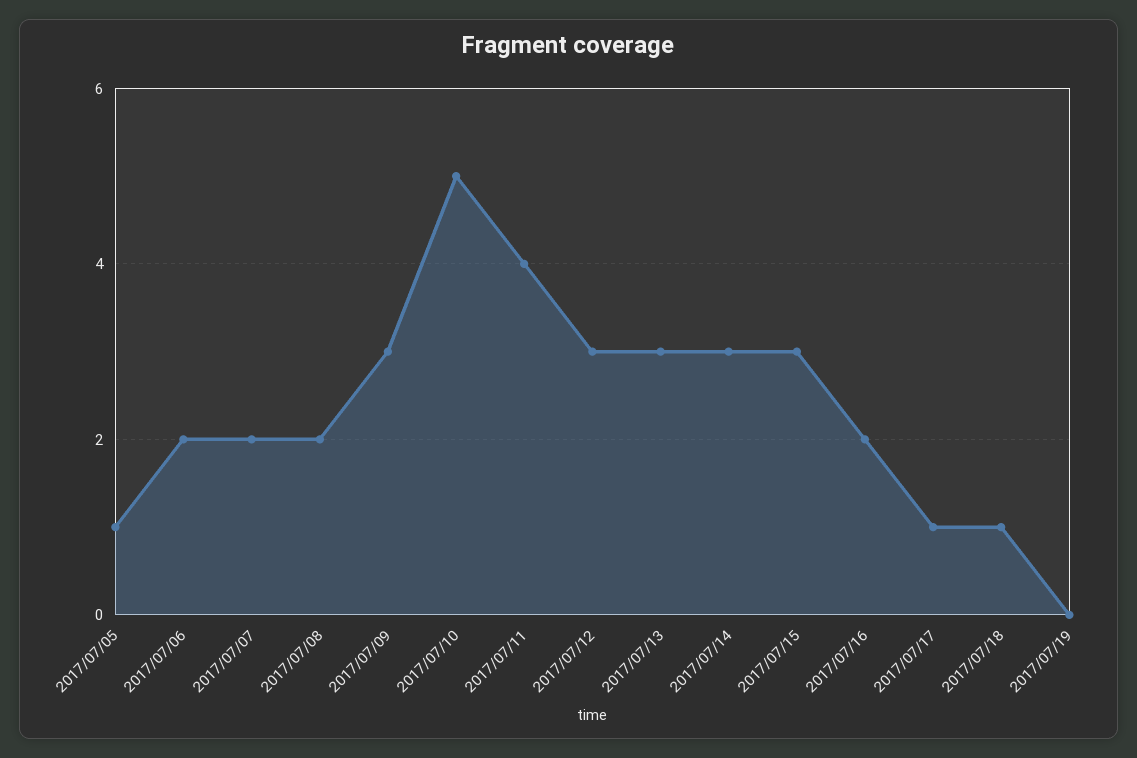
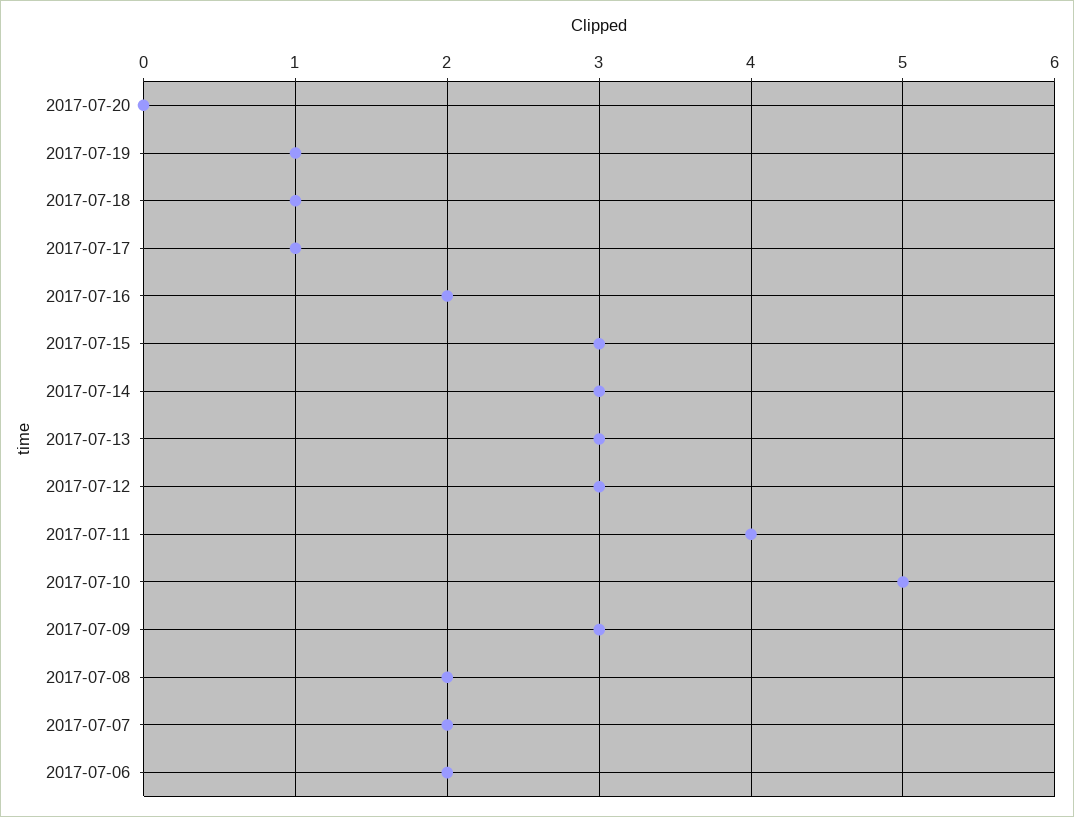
2017/07/05: 1 -> none
2017/07/19: 0 -> 1
2017-07-20: none -> 0

